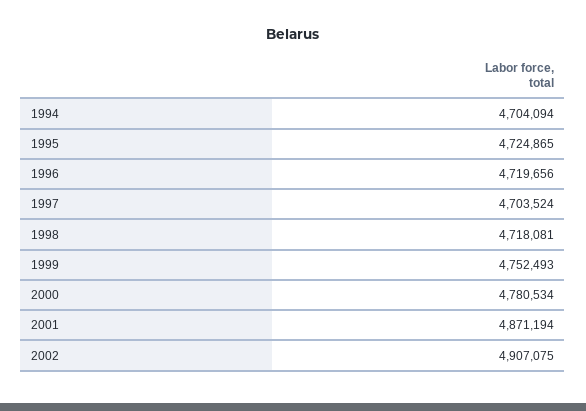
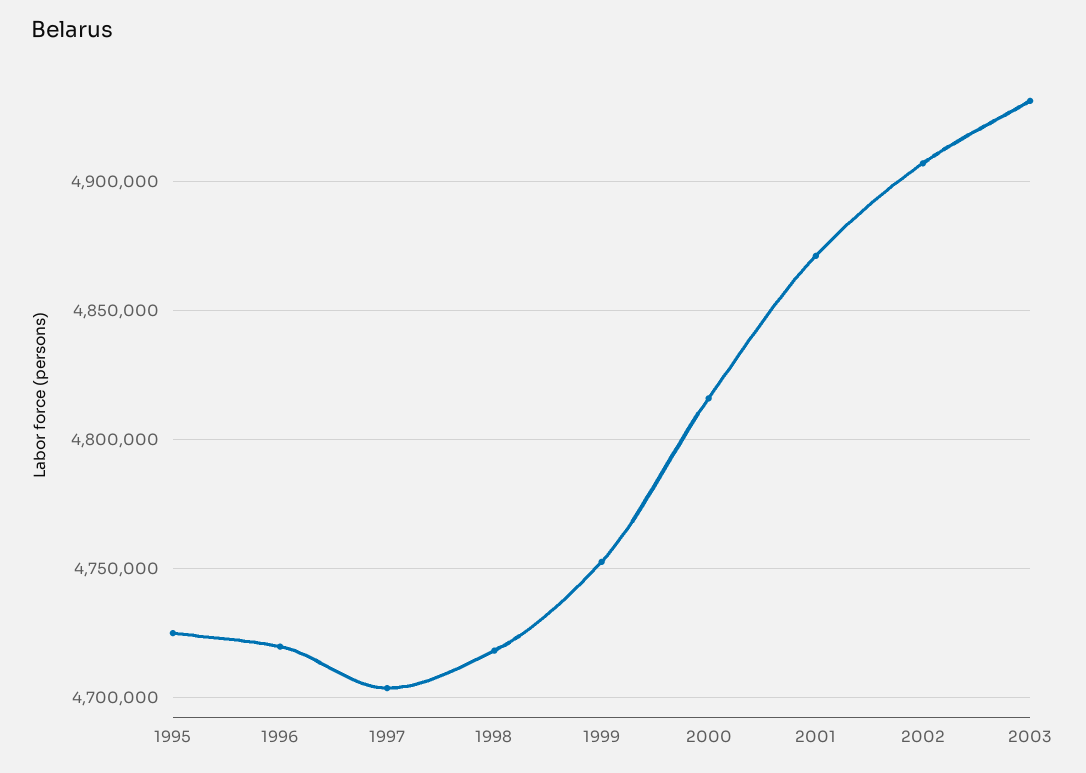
1994: 4704094 -> none
2000: 4780534 -> 4815000
2003: none -> 4930000

